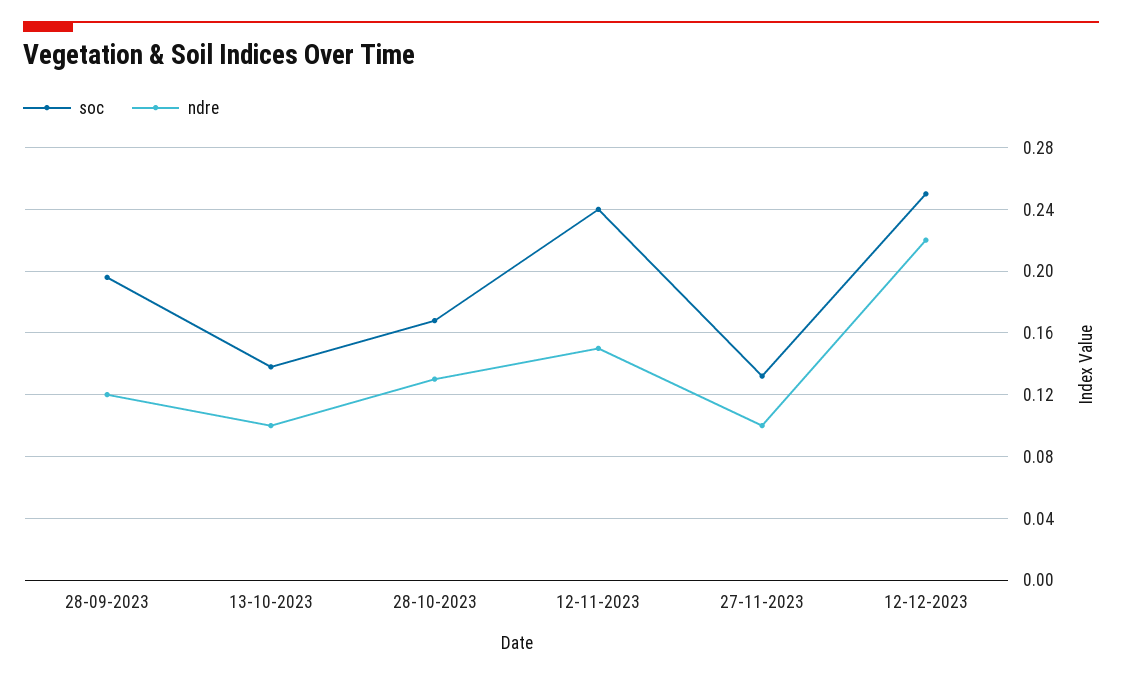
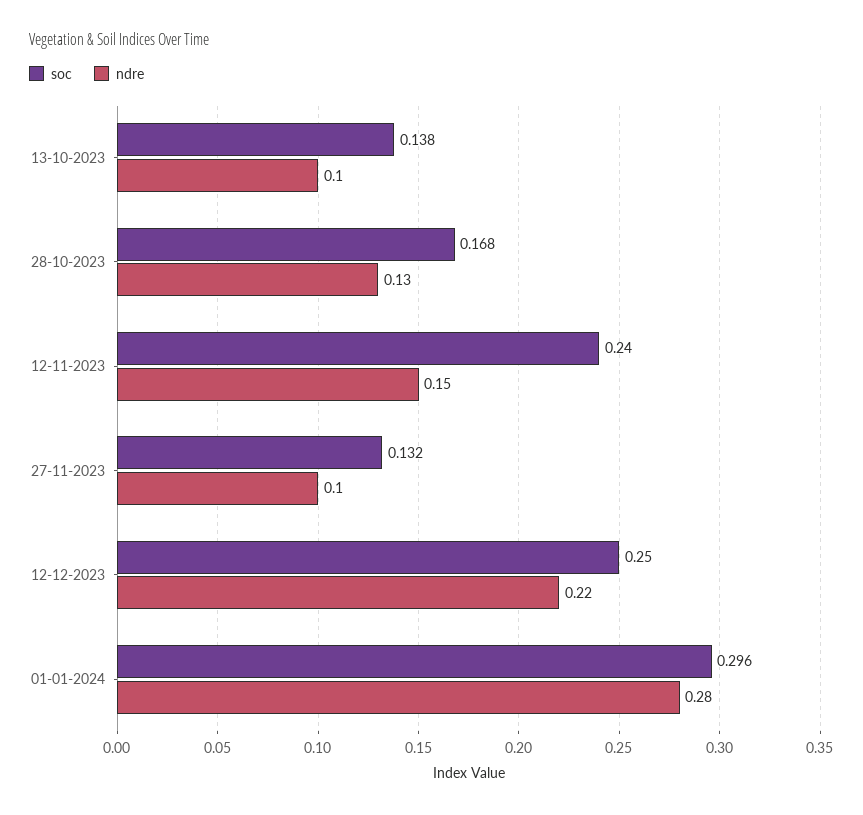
soc, 28-09-2023: 0.195 -> none
ndre, 28-09-2023: 0.12 -> none
soc, 01-01-2024: none -> 0.296
ndre, 01-01-2024: none -> 0.28

